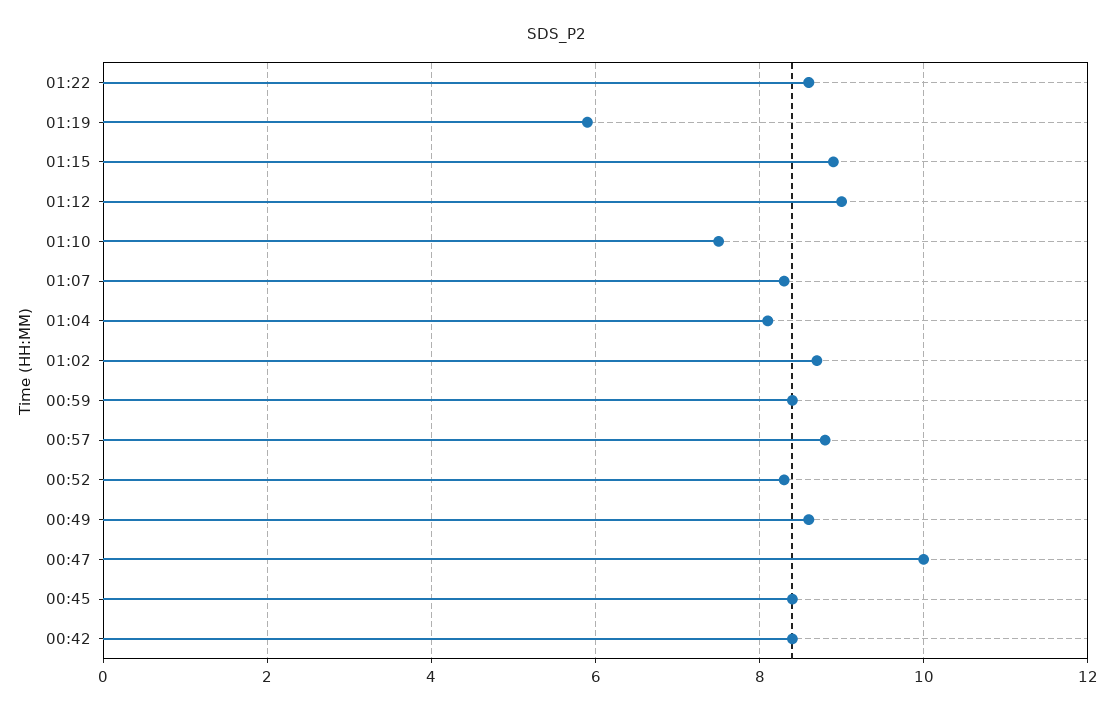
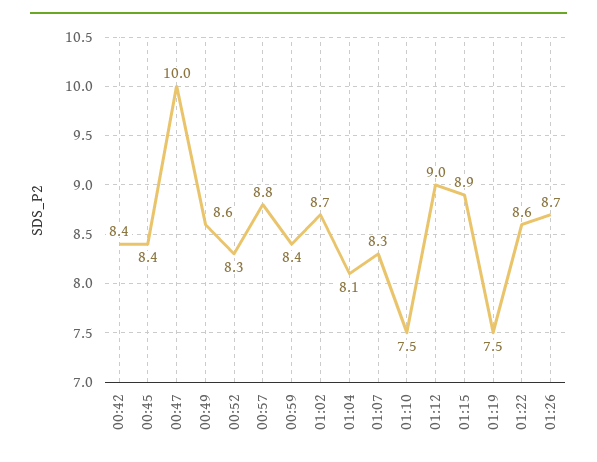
01:19: 6 -> 7.5
01:26: none -> 8.7

